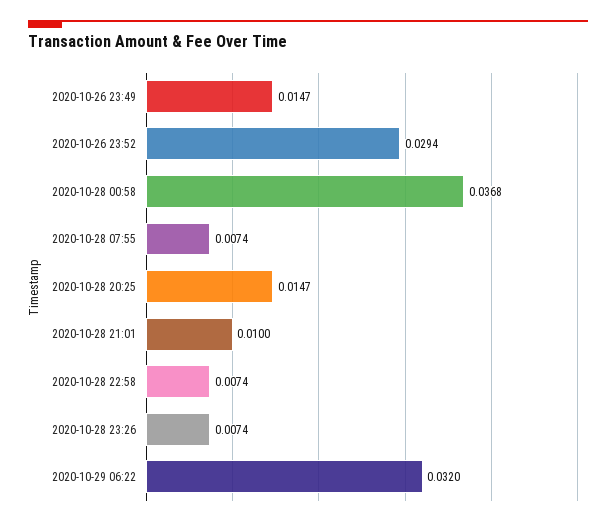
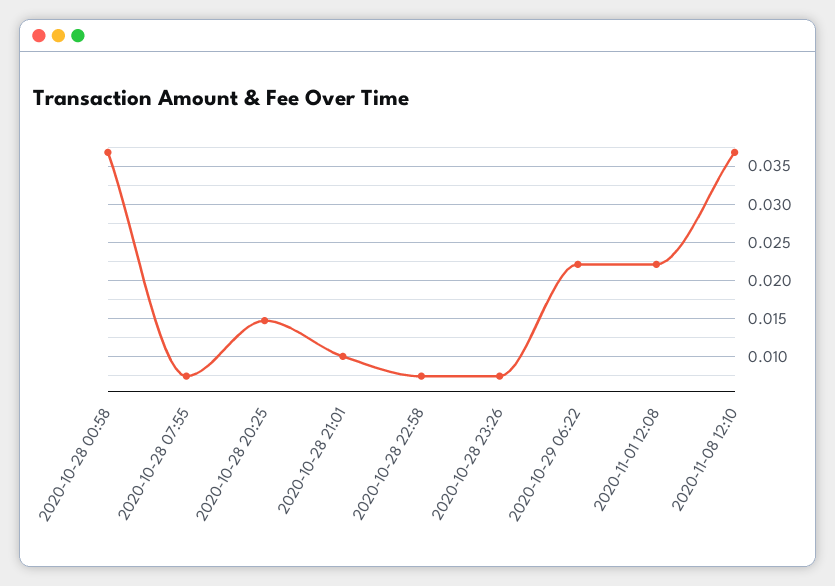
2020-10-26 23:49: 0.0147 -> none
2020-10-26 23:52: 0.0294 -> none
2020-10-29 06:22: 0.032 -> 0.022
2020-11-01 12:08: none -> 0.022
2020-11-08 12:10: none -> 0.037

